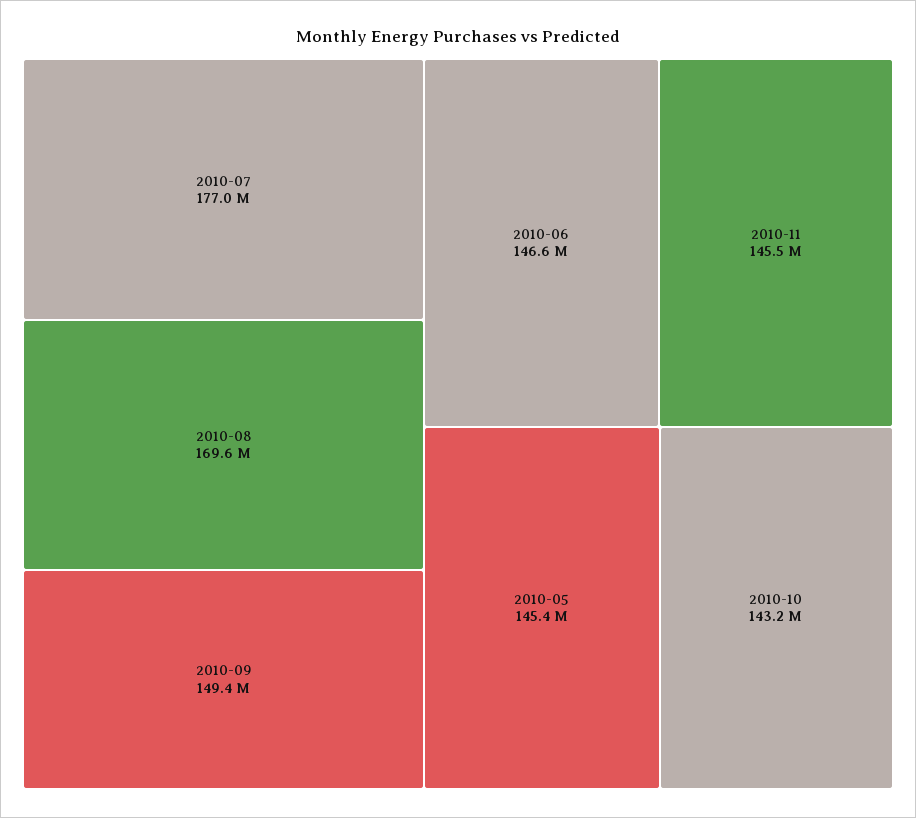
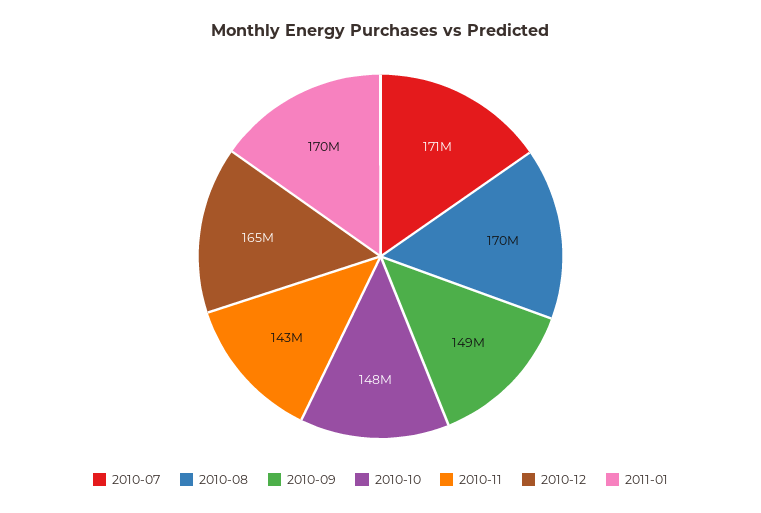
2010-07: 177000000 -> 171000000
2010-06: 146600000 -> none
2010-11: 145500000 -> 143000000
2010-05: 145400000 -> none
2010-10: 143200000 -> 148000000
2010-12: none -> 165000000
2011-01: none -> 170000000

